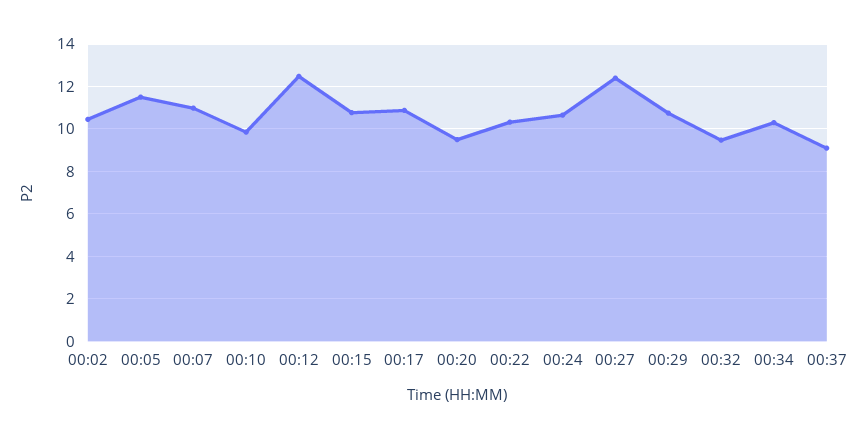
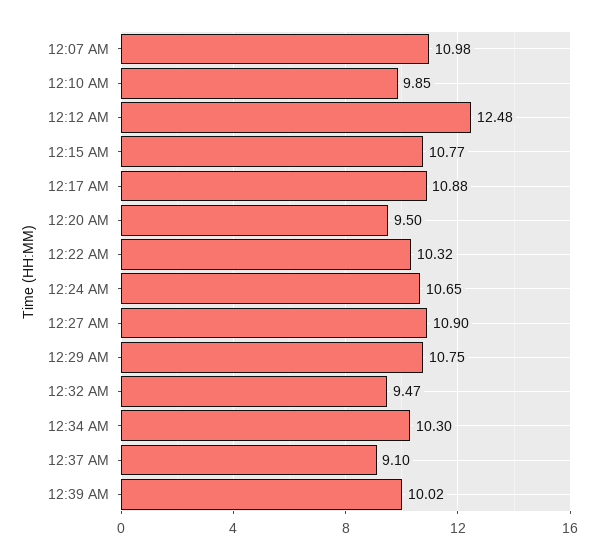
00:02: 10.5 -> none
00:05: 11.5 -> none
00:27: 12.5 -> 10.9
12:39 AM: none -> 10.02

